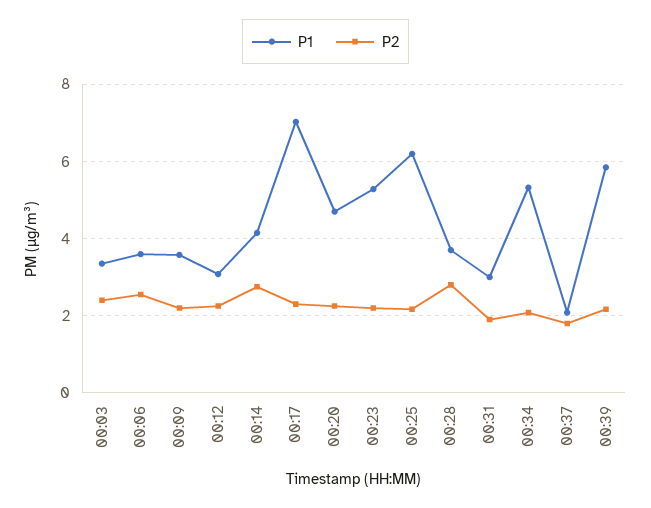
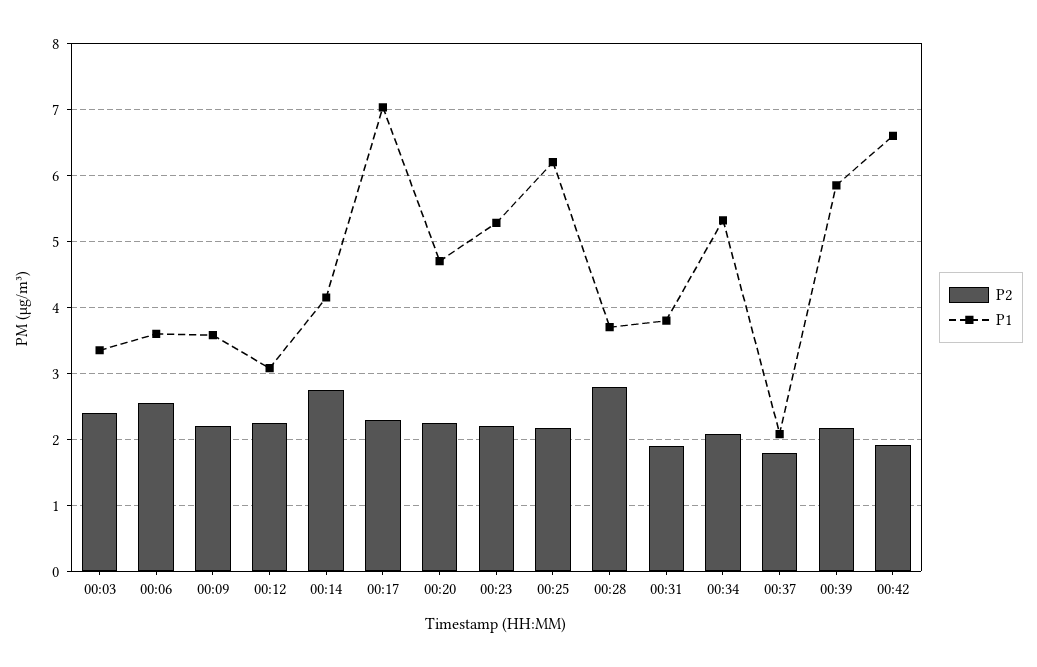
P1, 00:31: 3 -> 3.8
P2, 00:42: none -> 1.9
P1, 00:42: none -> 6.6

